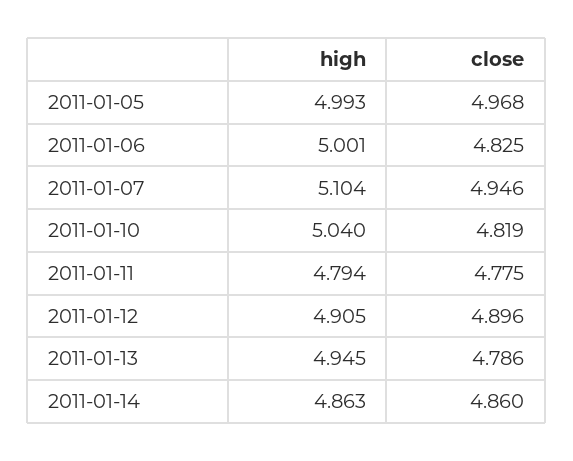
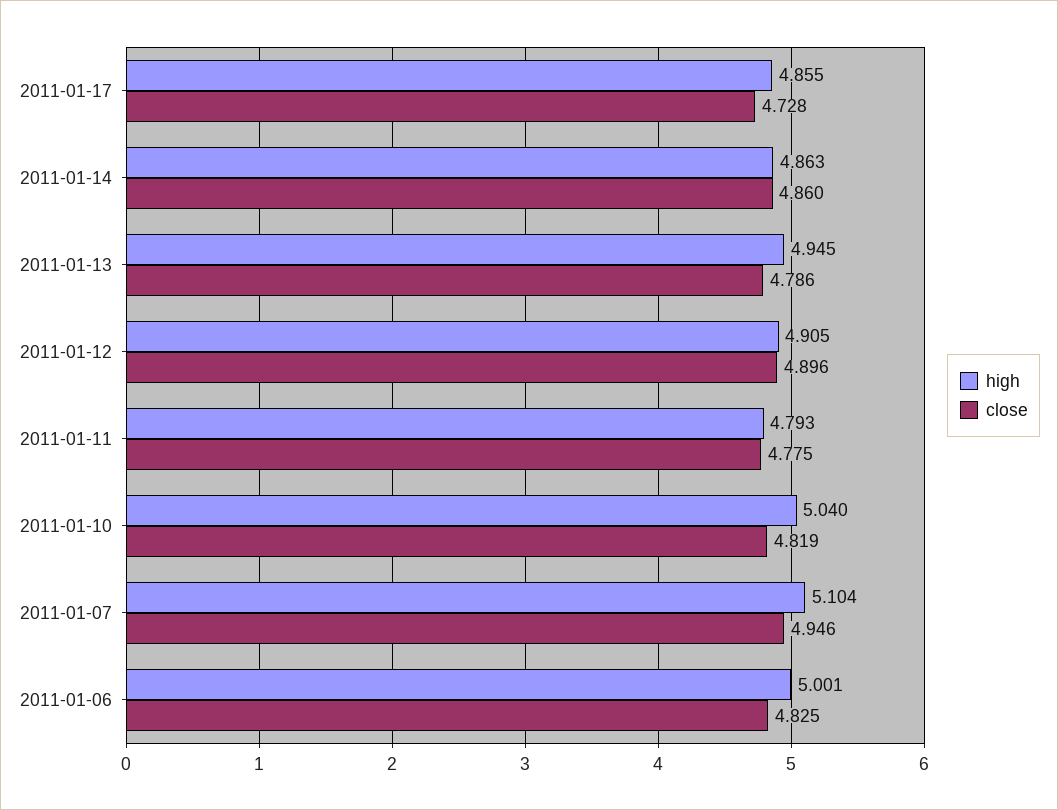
high, 2011-01-05: 4.993 -> none
close, 2011-01-05: 4.968 -> none
high, 2011-01-11: 4.794 -> 4.793
high, 2011-01-17: none -> 4.855
close, 2011-01-17: none -> 4.728

